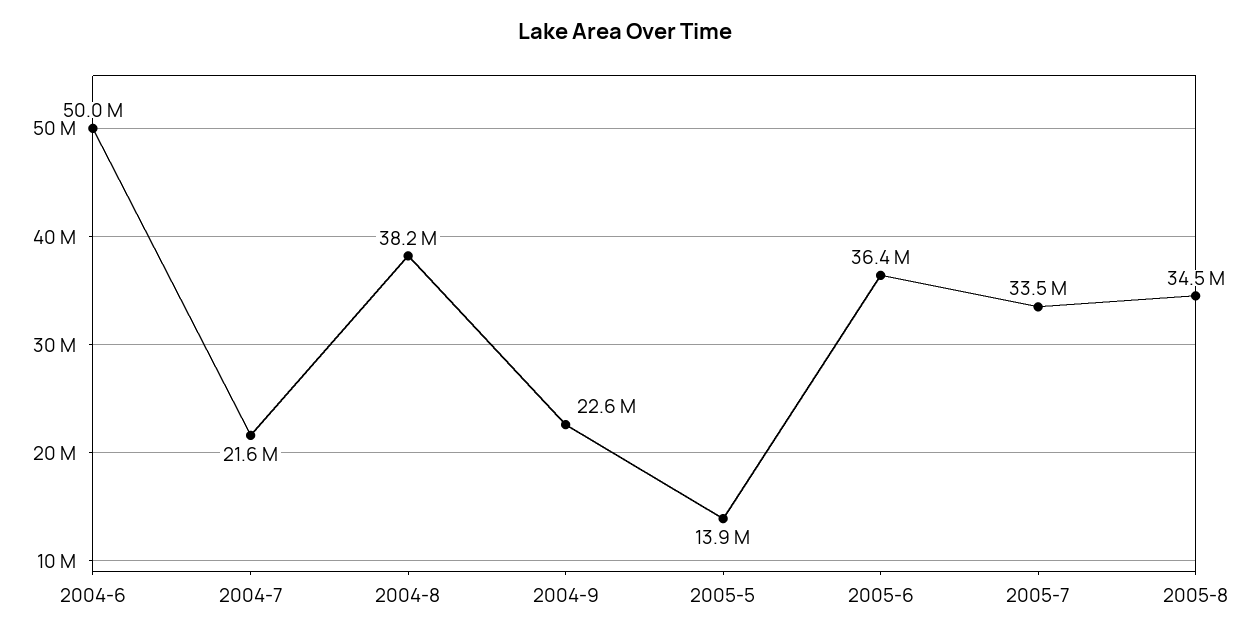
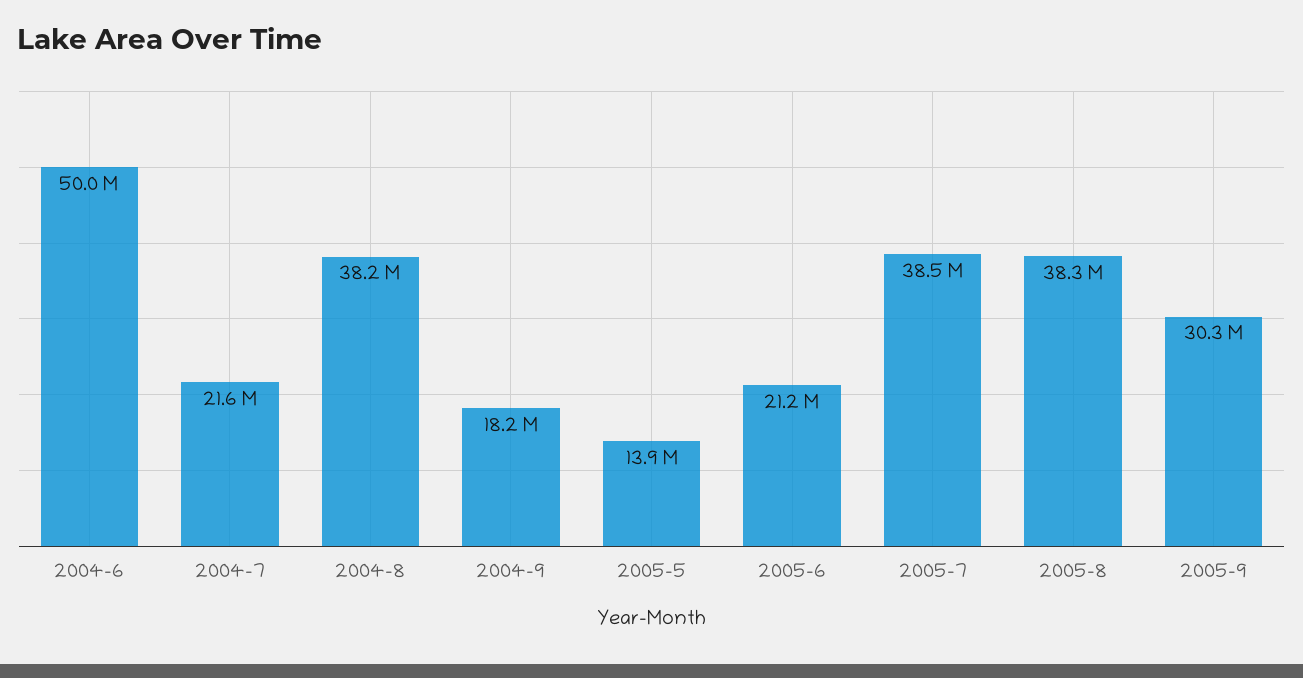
2004-9: 22600000 -> 18200000
2005-6: 36400000 -> 21200000
2005-7: 33500000 -> 38500000
2005-8: 34500000 -> 38300000
2005-9: none -> 30300000

